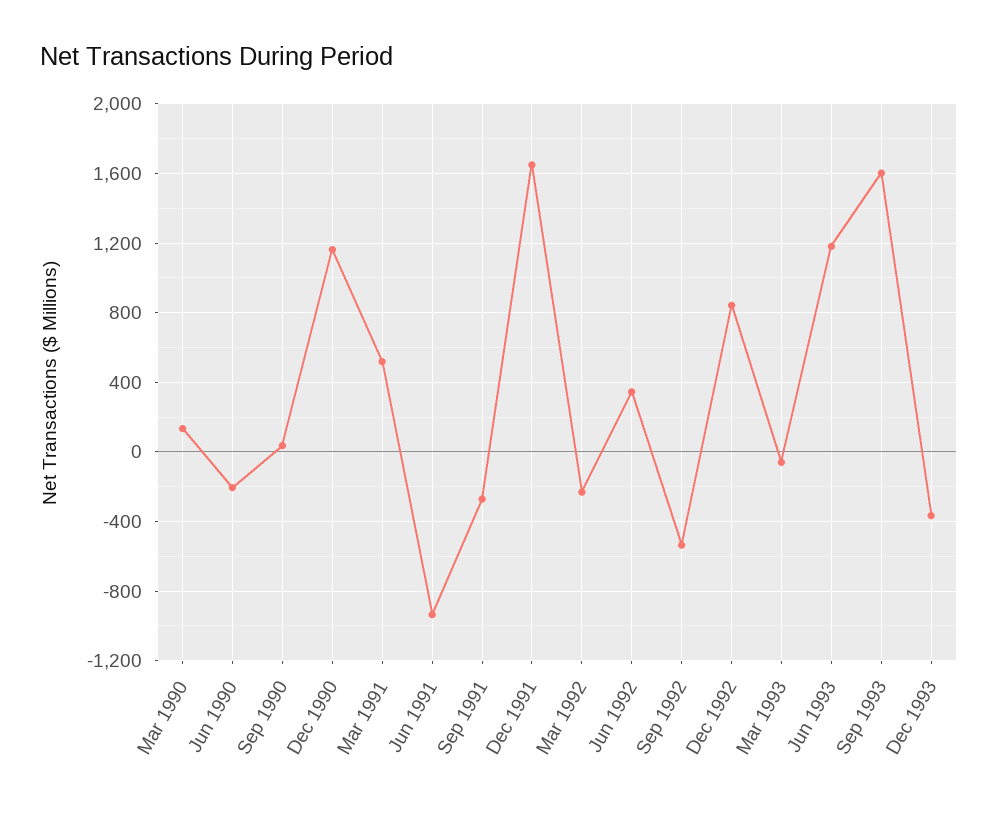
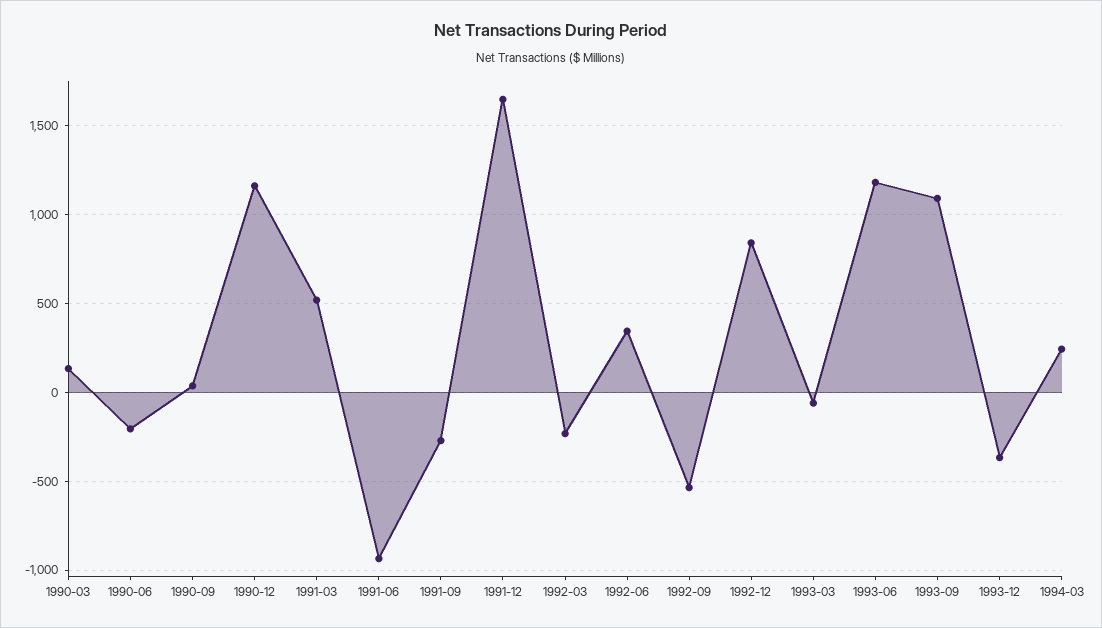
Sep 1993: 1600 -> 1100
1994-03: none -> 250

